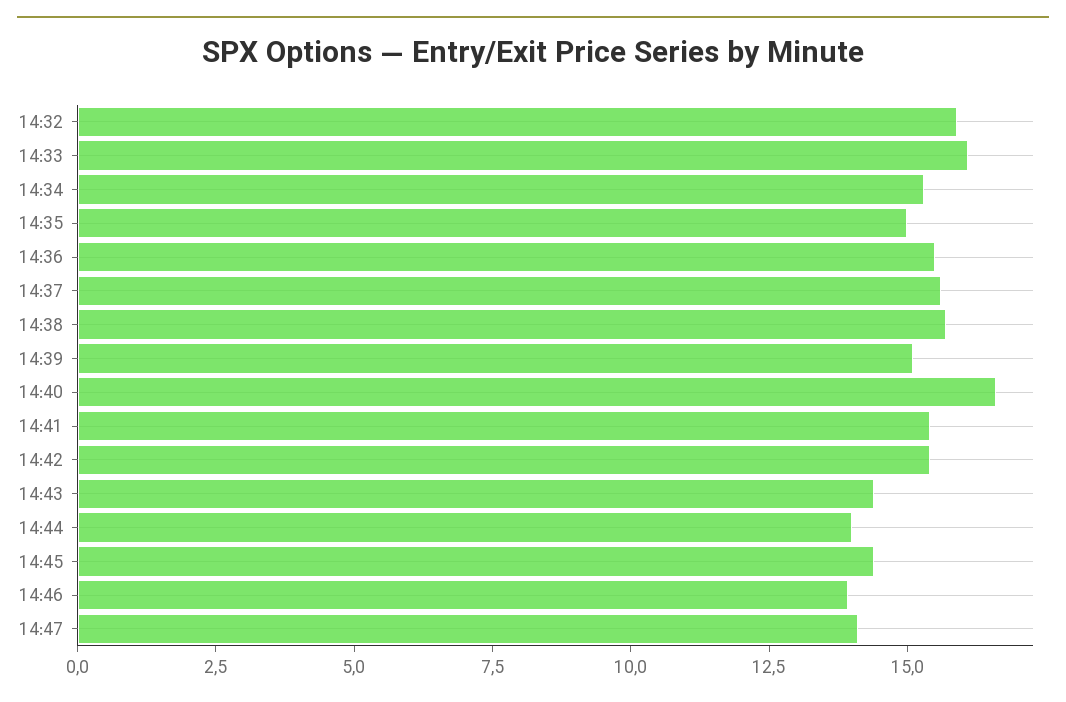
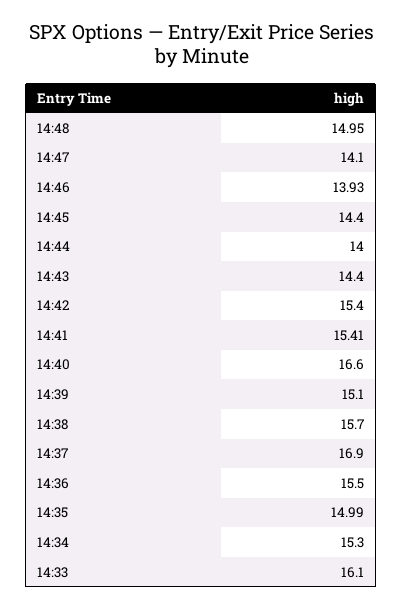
14:32: 16 -> none
14:37: 15.5 -> 16.9
14:48: none -> 14.95

